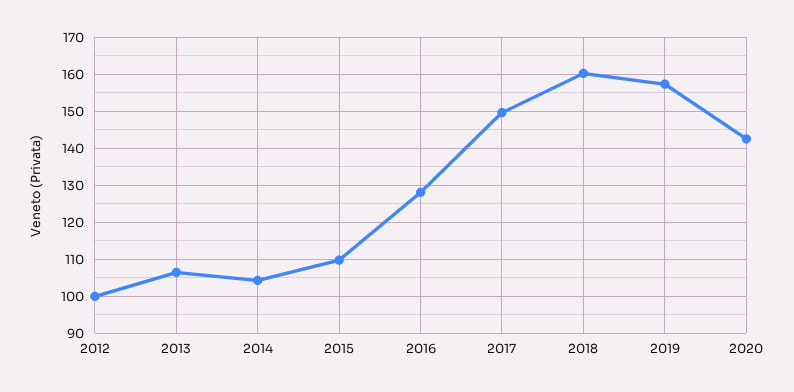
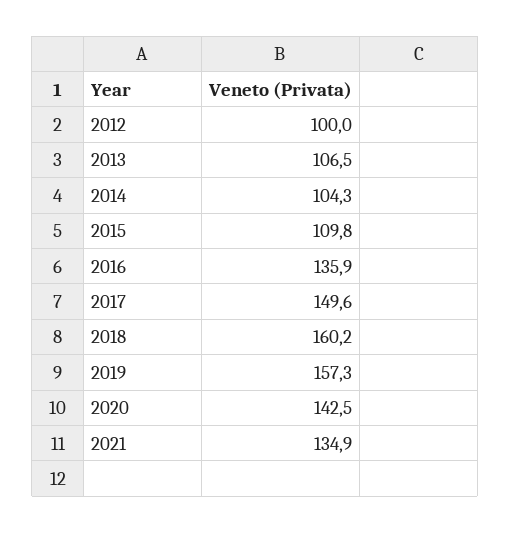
2016: 128 -> 135.9
2021: none -> 134.9

